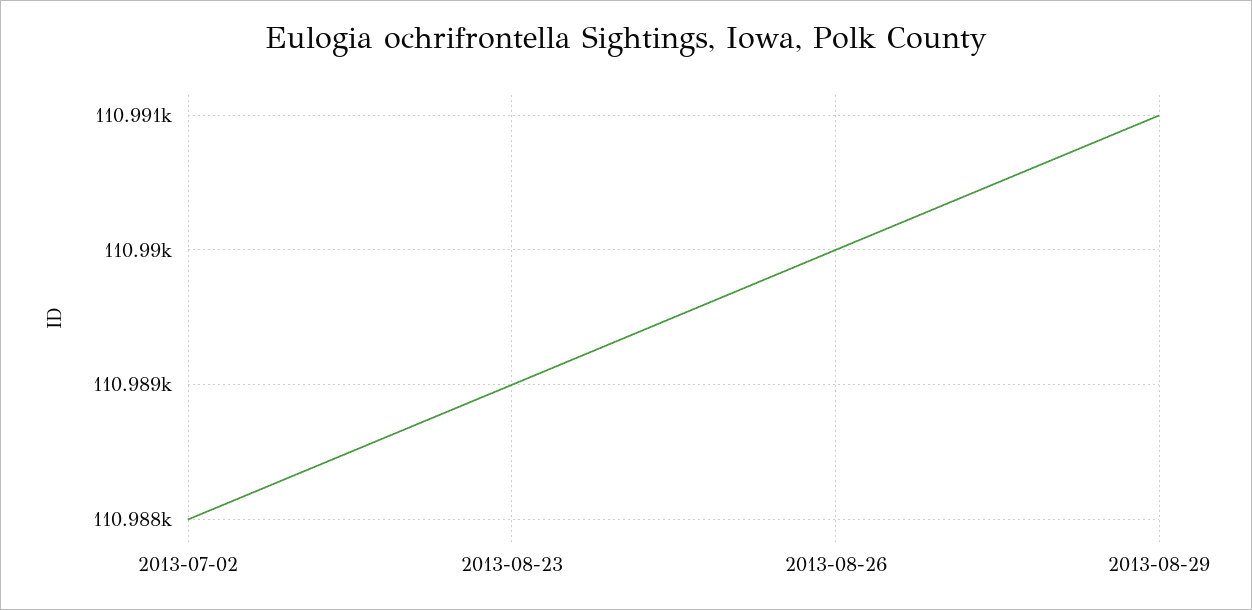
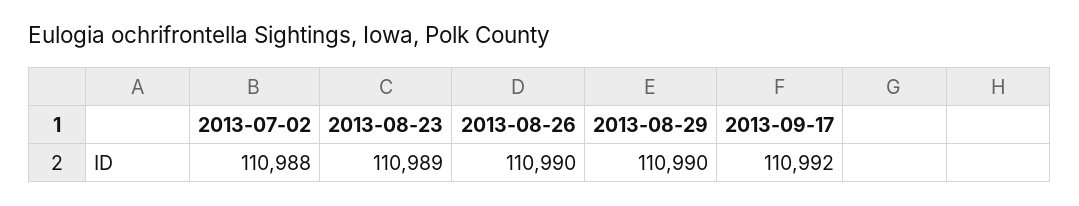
2013-08-29: 110991 -> 110990
2013-09-17: none -> 110992

